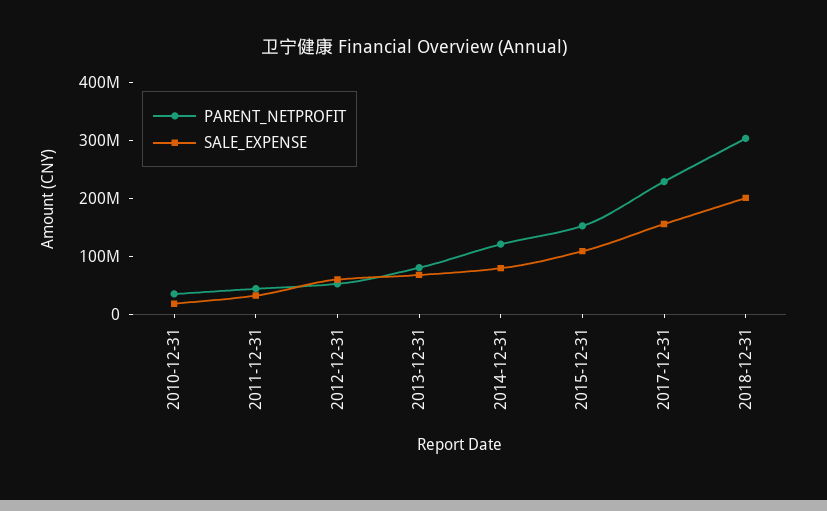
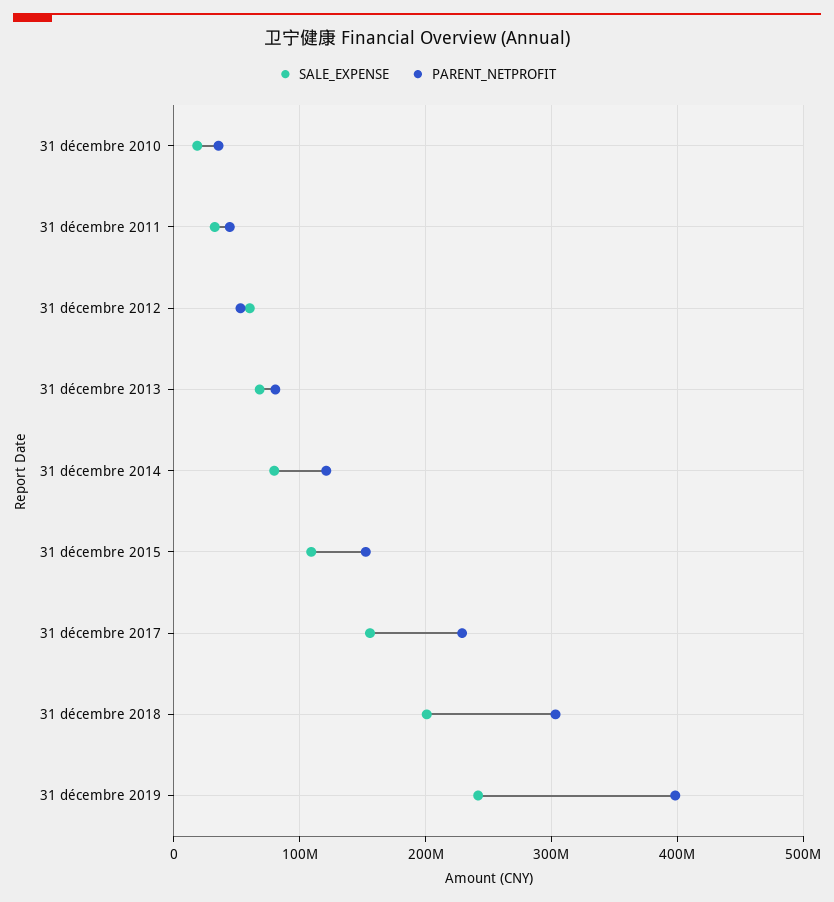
SALE_EXPENSE, 31 décembre 2019: none -> 240000000
PARENT_NETPROFIT, 31 décembre 2019: none -> 400000000

